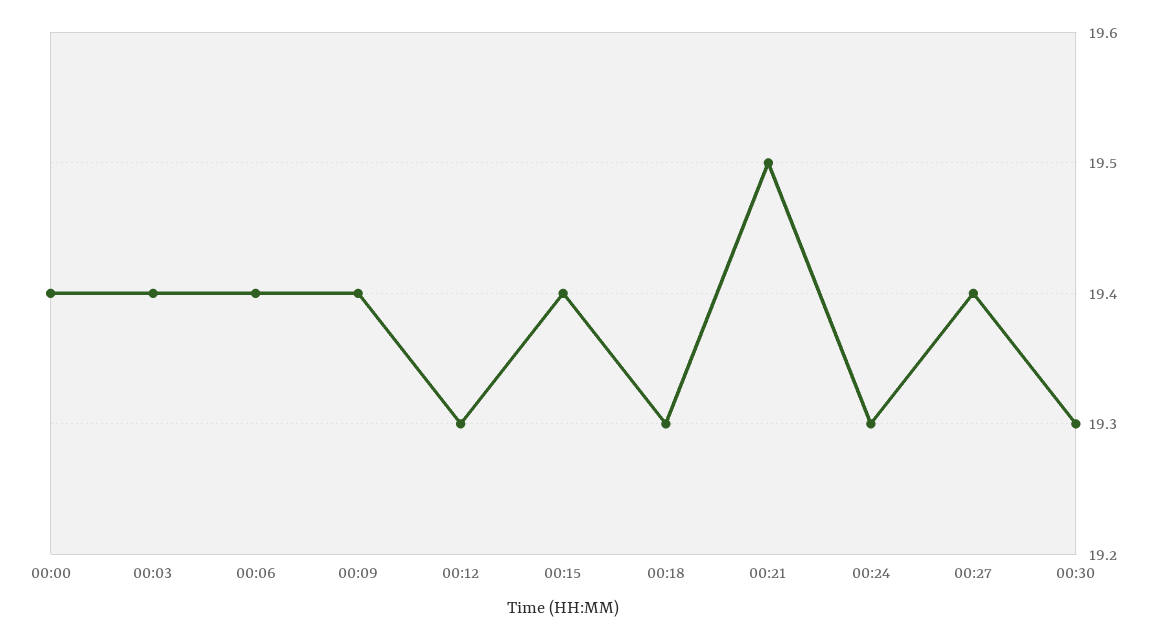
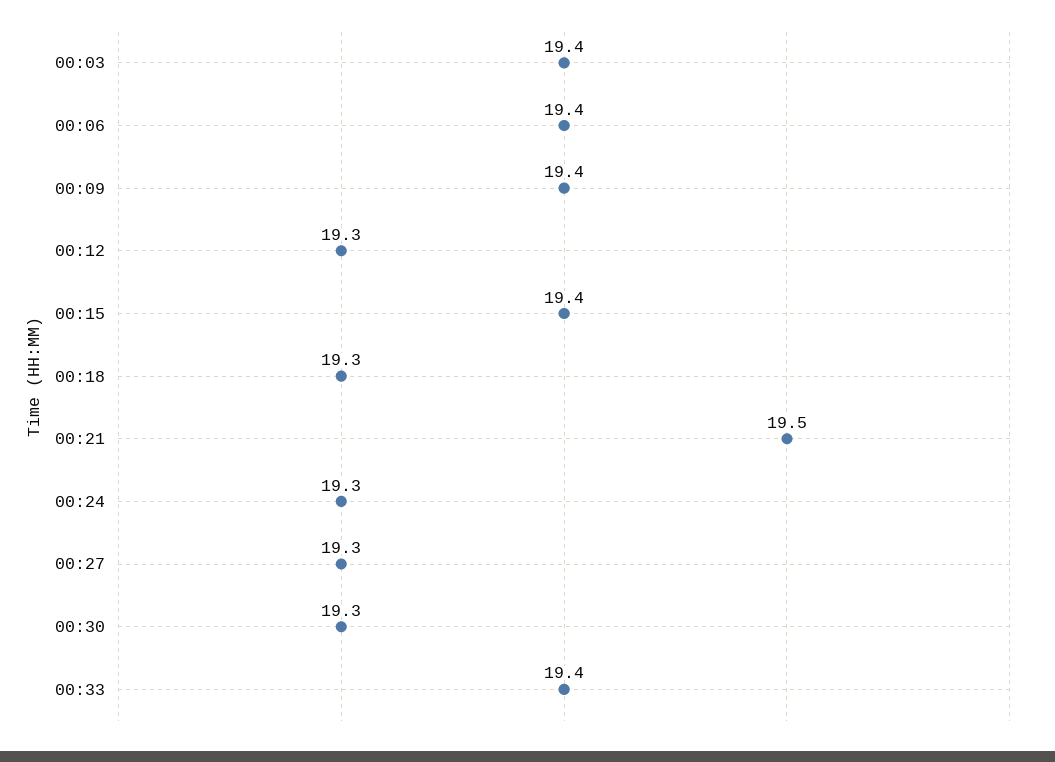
00:00: 19.4 -> none
00:27: 19.4 -> 19.3
00:33: none -> 19.4

